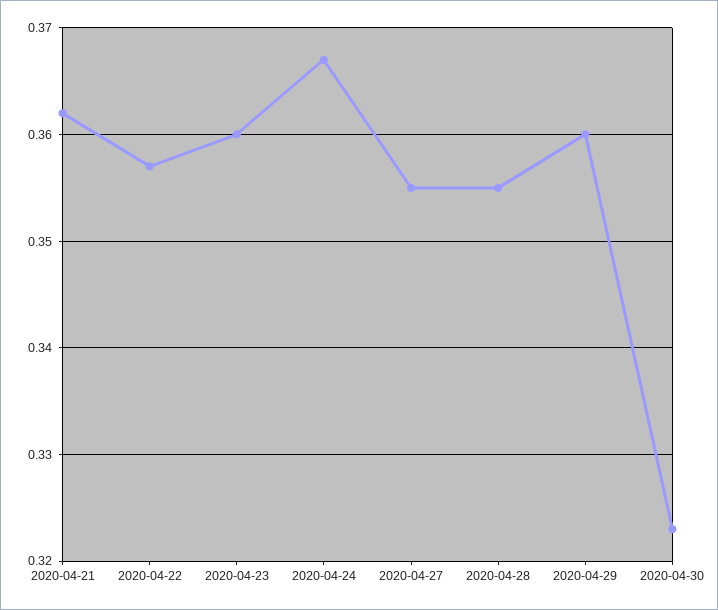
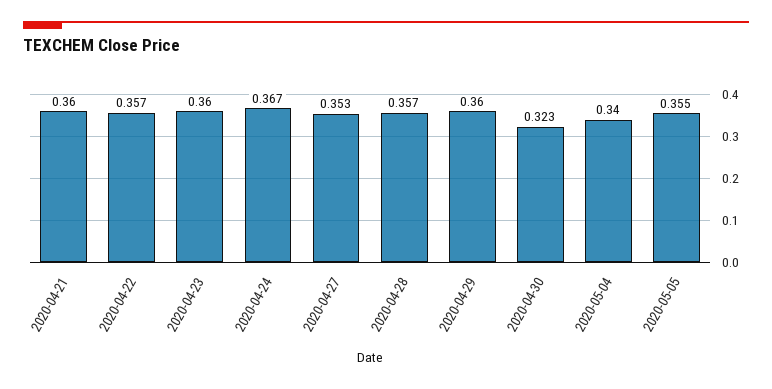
2020-04-21: 0.362 -> 0.36
2020-04-27: 0.355 -> 0.353
2020-04-28: 0.355 -> 0.357
2020-05-04: none -> 0.34
2020-05-05: none -> 0.355

